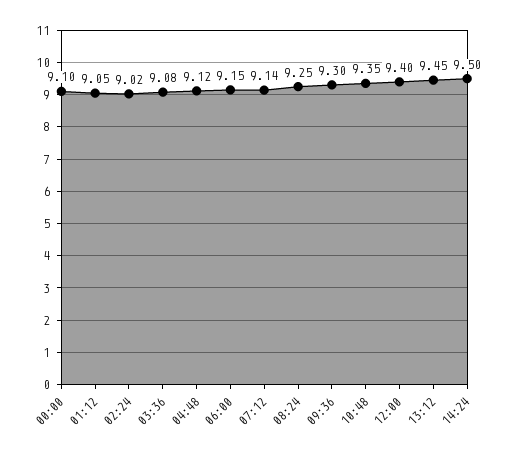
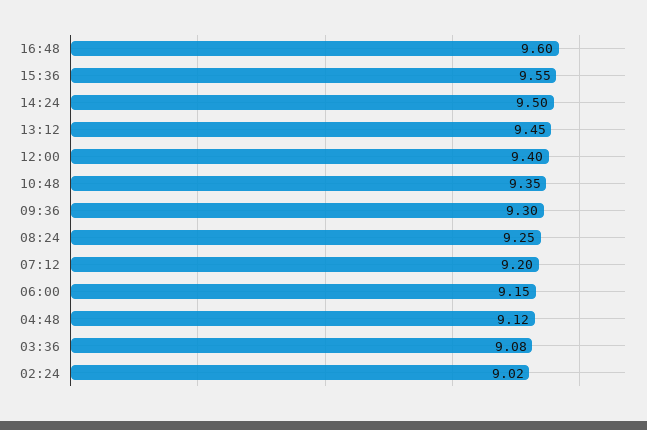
00:00: 9.1 -> none
01:12: 9.05 -> none
07:12: 9.14 -> 9.2
16:48: none -> 9.6
15:36: none -> 9.55

